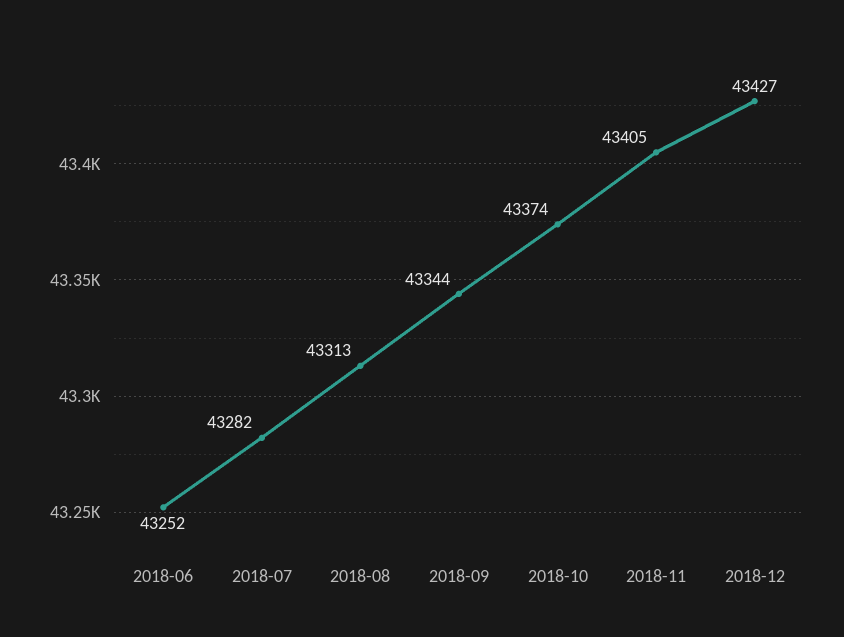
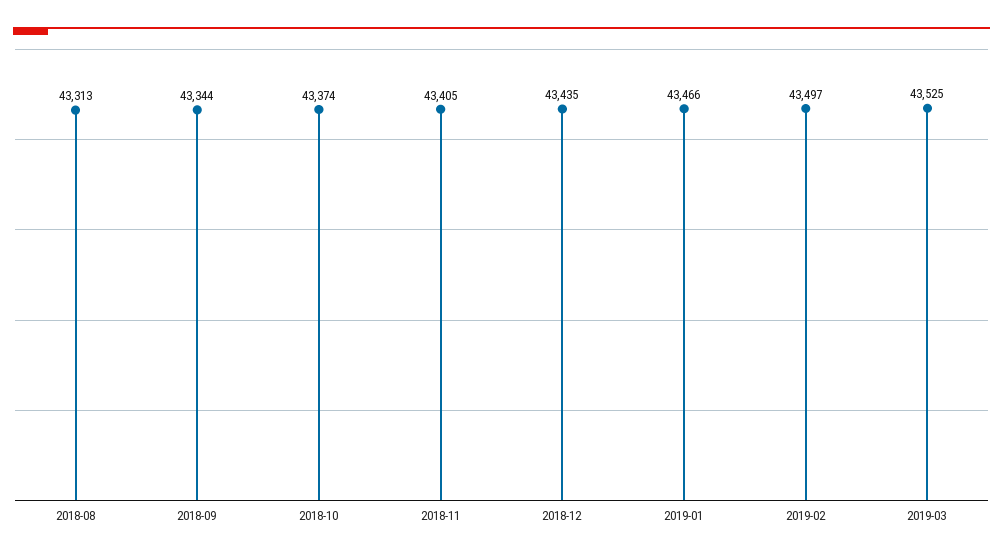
2018-06: 43252 -> none
2018-07: 43282 -> none
2018-12: 43427 -> 43435
2019-01: none -> 43466
2019-02: none -> 43497
2019-03: none -> 43525

